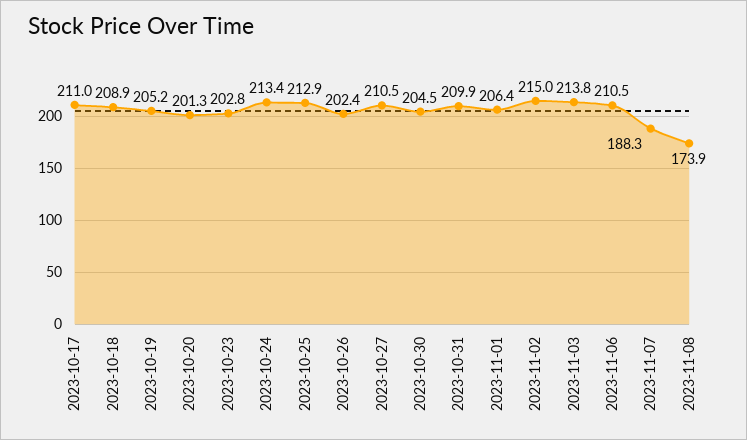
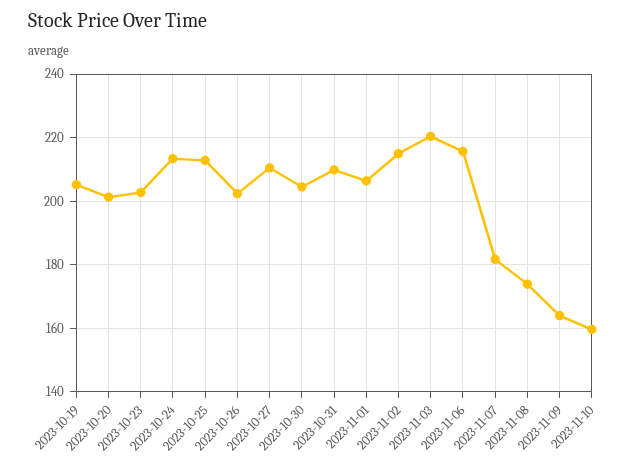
2023-10-17: 211 -> none
2023-10-18: 208.9 -> none
2023-11-03: 213.8 -> 220
2023-11-06: 210.5 -> 216
2023-11-07: 188.3 -> 182
2023-11-09: none -> 164
2023-11-10: none -> 160

